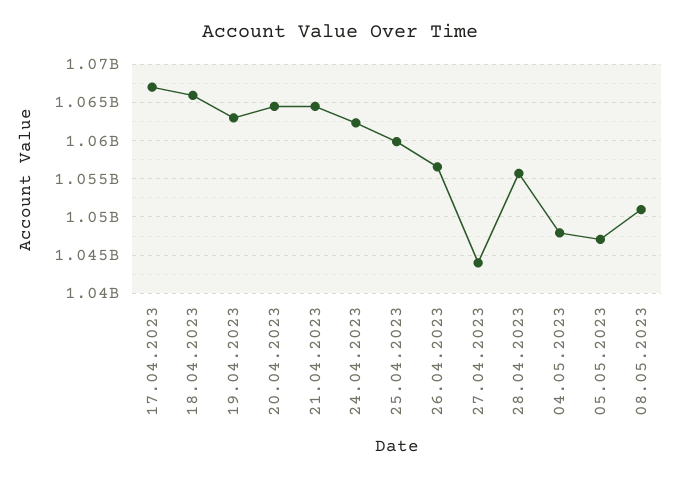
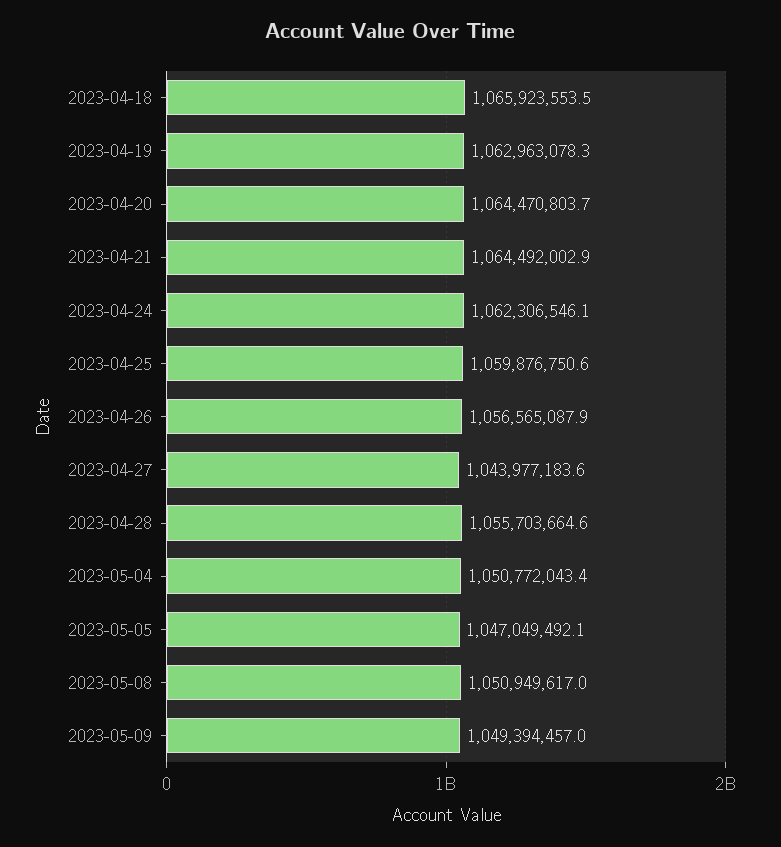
17.04.2023: 1067000000 -> none
04.05.2023: 1048000000 -> 1050772043.4
2023-05-09: none -> 1049394457

